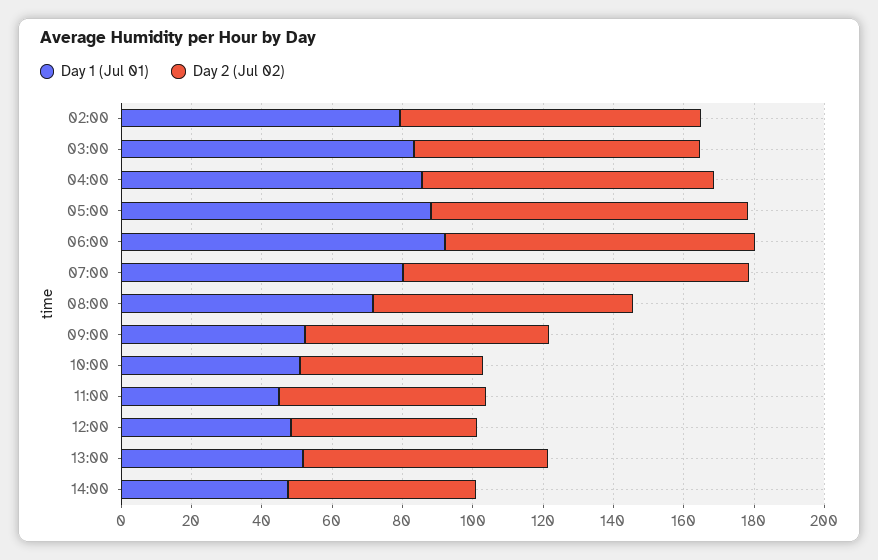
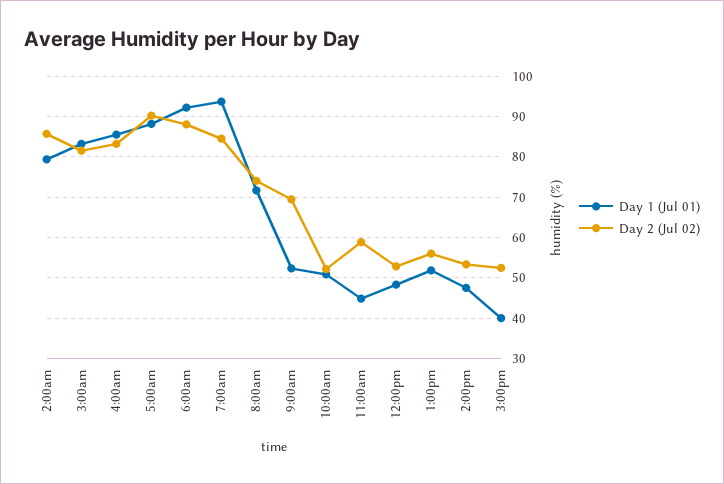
Day 1 (Jul 01), 07:00: 80 -> 94
Day 2 (Jul 02), 07:00: 100 -> 84
Day 2 (Jul 02), 13:00: 70 -> 56
Day 1 (Jul 01), 3:00pm: none -> 40
Day 2 (Jul 02), 3:00pm: none -> 52

